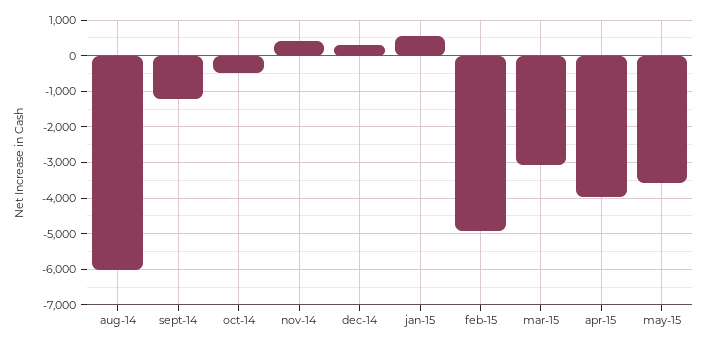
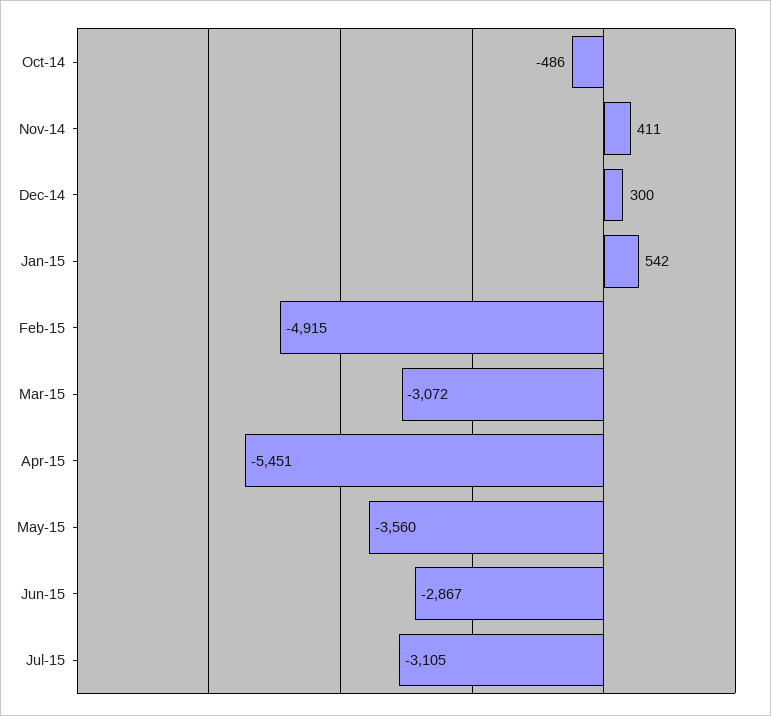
aug-14: -6000 -> none
sept-14: -1200 -> none
apr-15: -4000 -> -5451
Jun-15: none -> -2867
Jul-15: none -> -3105

